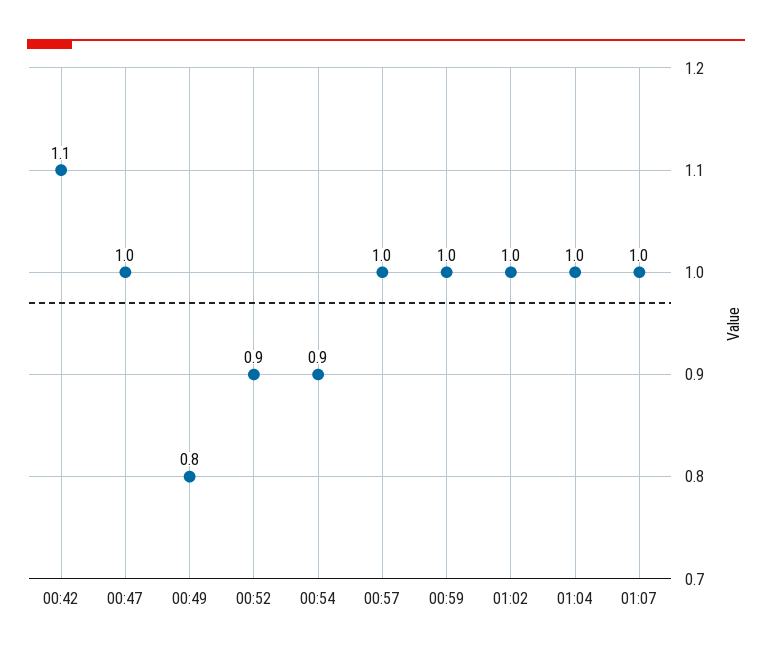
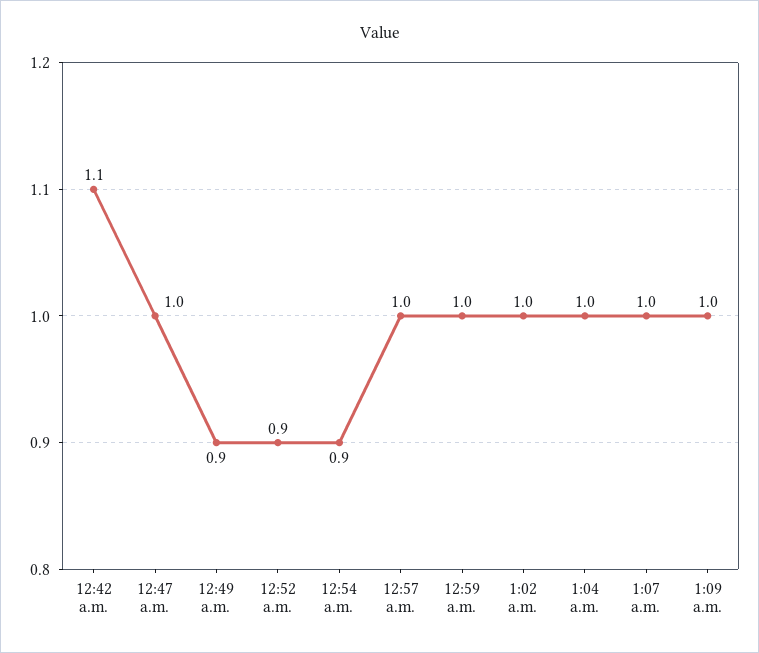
00:49: 0.8 -> 0.9
1:09 a.m.: none -> 1

